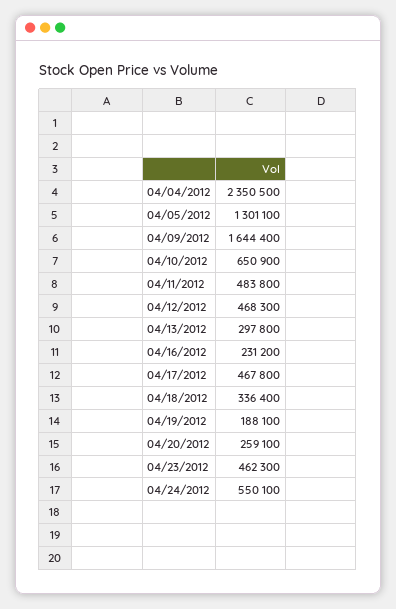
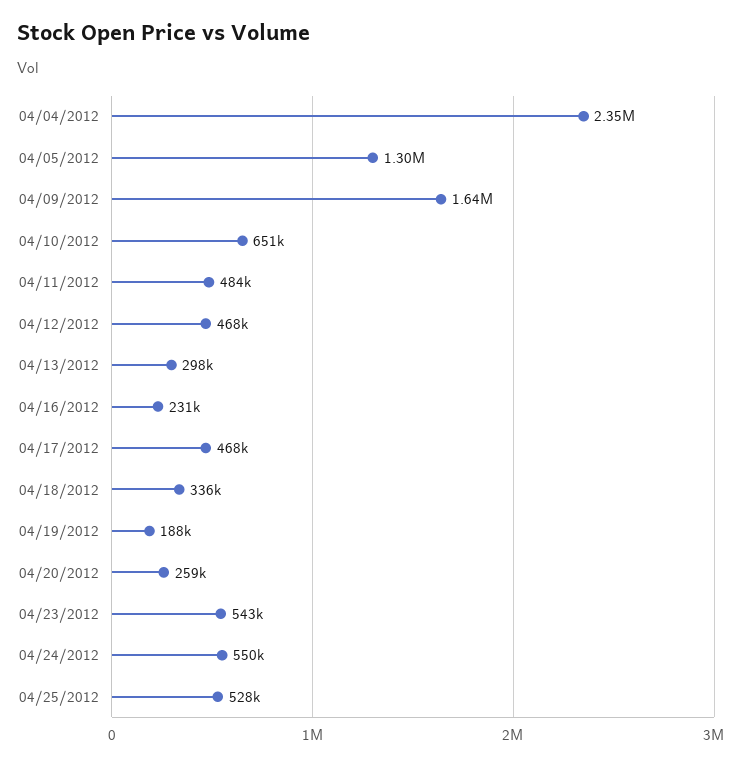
04/23/2012: 462300 -> 543000
04/25/2012: none -> 528000

